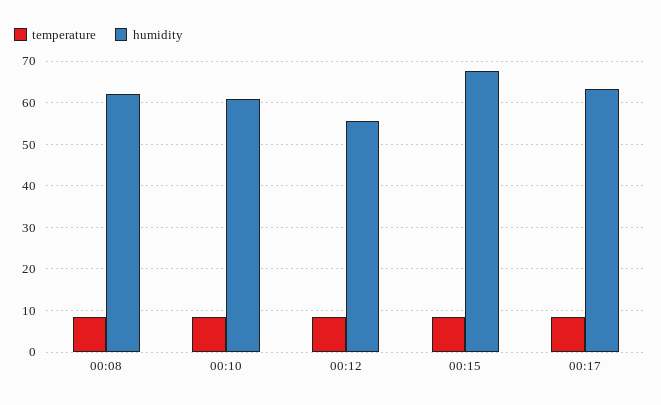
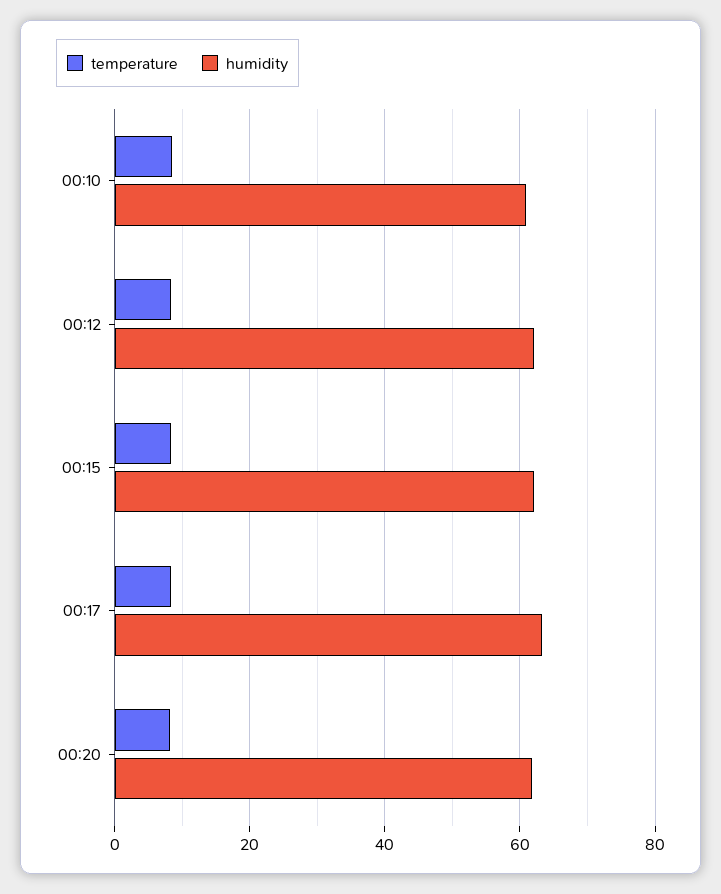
temperature, 00:08: 8 -> none
humidity, 00:08: 62 -> none
humidity, 00:12: 56 -> 62
humidity, 00:15: 68 -> 62
temperature, 00:20: none -> 8
humidity, 00:20: none -> 62

